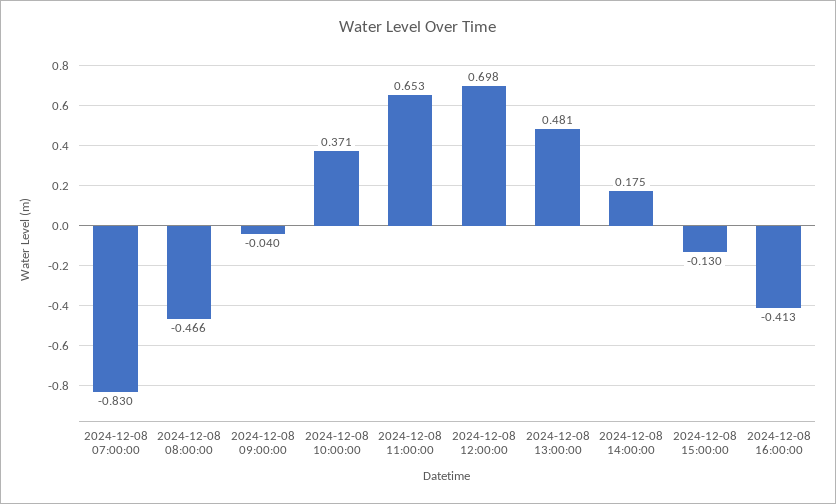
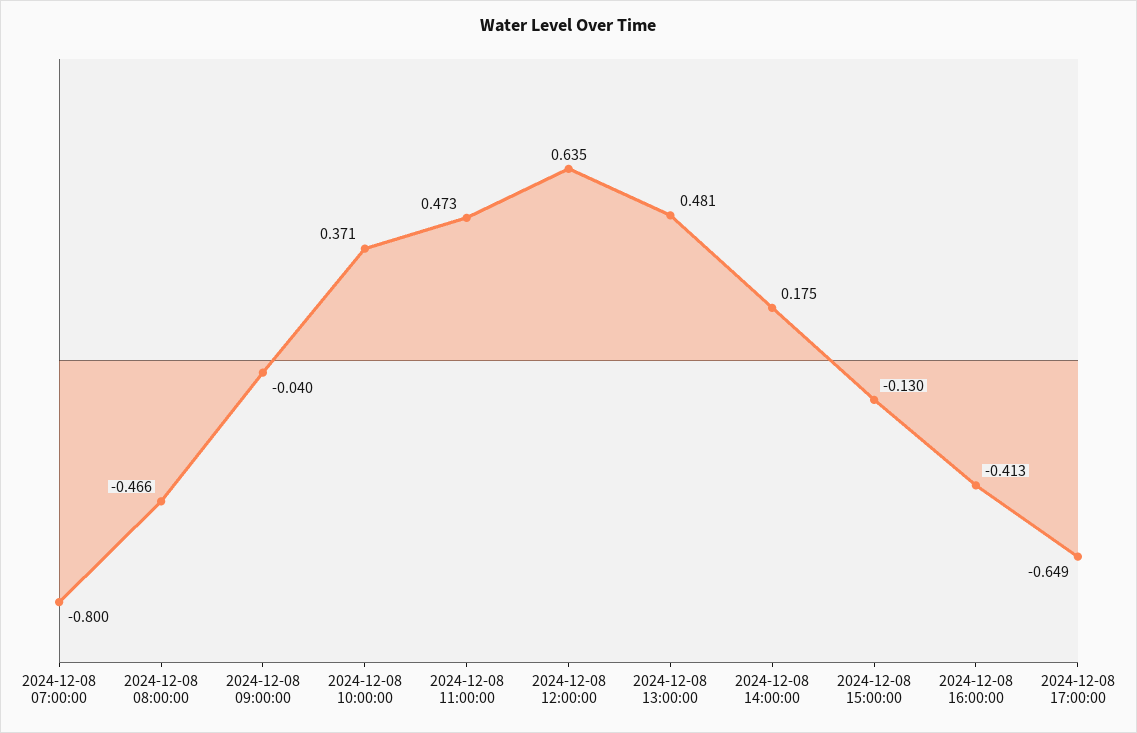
2024-12-08 07:00:00: -0.83 -> -0.8
2024-12-08 11:00:00: 0.653 -> 0.473
2024-12-08 12:00:00: 0.698 -> 0.635
2024-12-08 17:00:00: none -> -0.649

